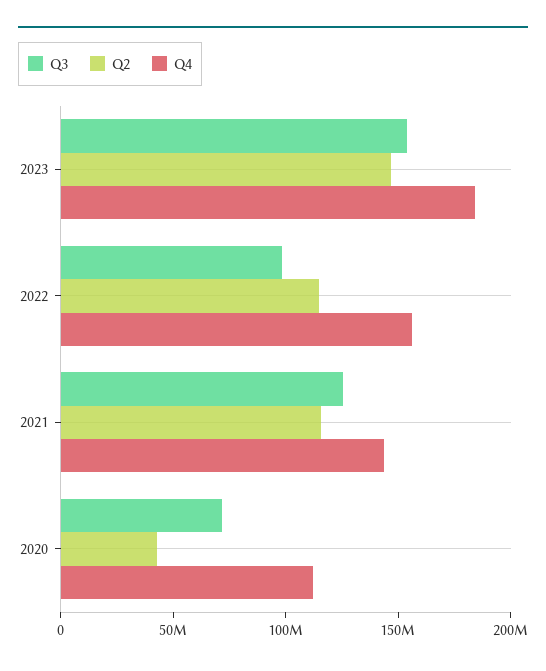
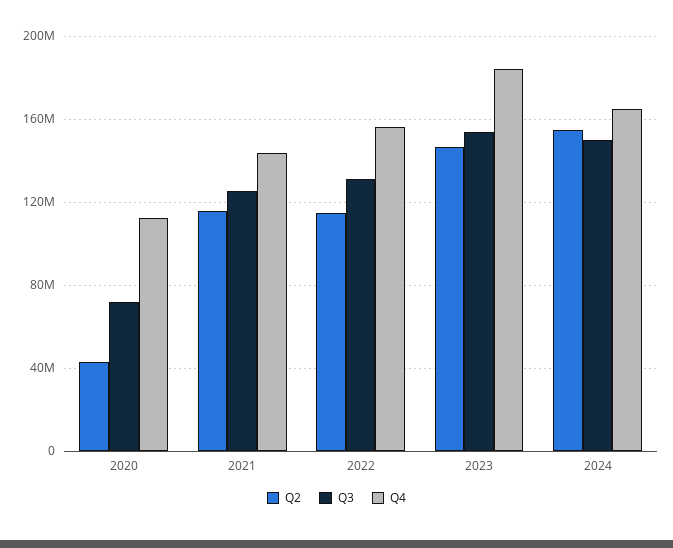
Q3, 2022: 100000000 -> 130000000
Q2, 2024: none -> 155000000
Q3, 2024: none -> 150000000
Q4, 2024: none -> 165000000

